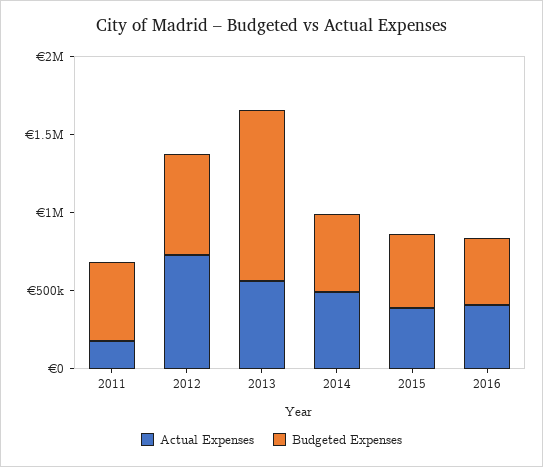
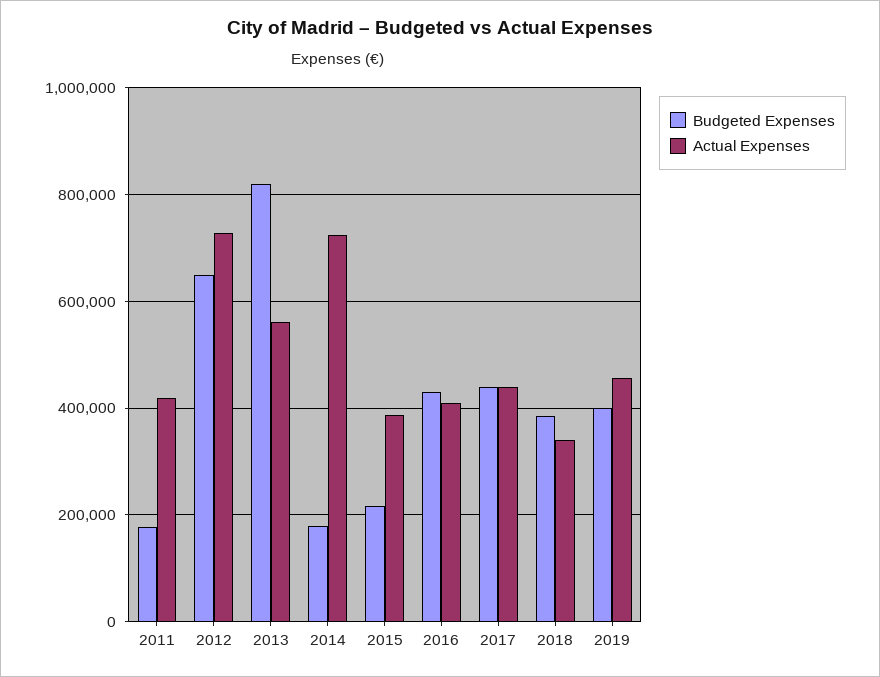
Actual Expenses, 2011: 200000 -> 420000
Budgeted Expenses, 2011: 500000 -> 180000
Budgeted Expenses, 2013: 1100000 -> 820000
Actual Expenses, 2014: 500000 -> 720000
Budgeted Expenses, 2014: 500000 -> 180000
Budgeted Expenses, 2015: 500000 -> 220000
Budgeted Expenses, 2017: none -> 440000
Actual Expenses, 2017: none -> 440000
Budgeted Expenses, 2018: none -> 380000
Actual Expenses, 2018: none -> 340000
Budgeted Expenses, 2019: none -> 400000
Actual Expenses, 2019: none -> 460000

